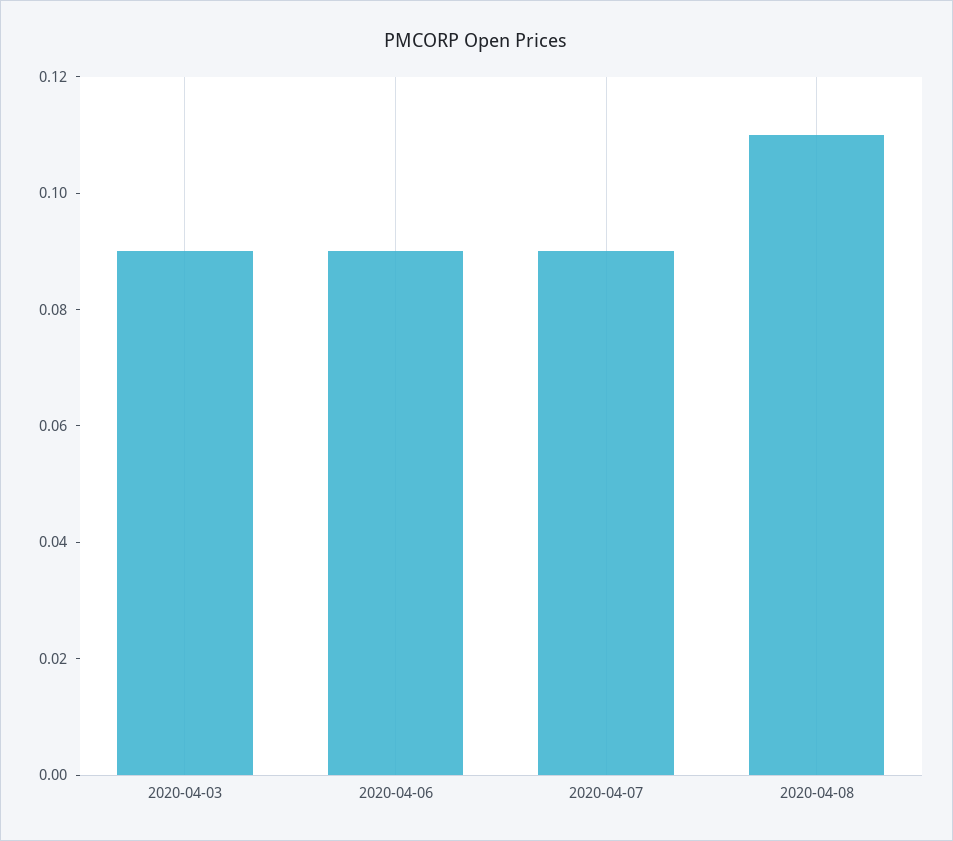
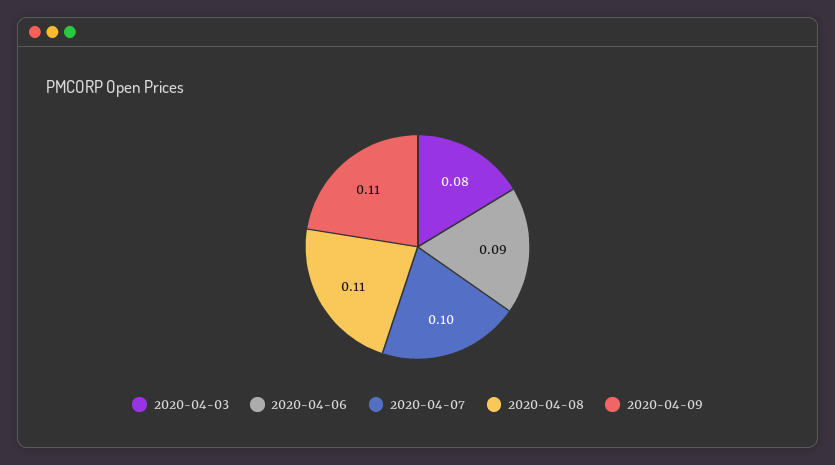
2020-04-03: 0.09 -> 0.08
2020-04-07: 0.09 -> 0.1
2020-04-09: none -> 0.11

